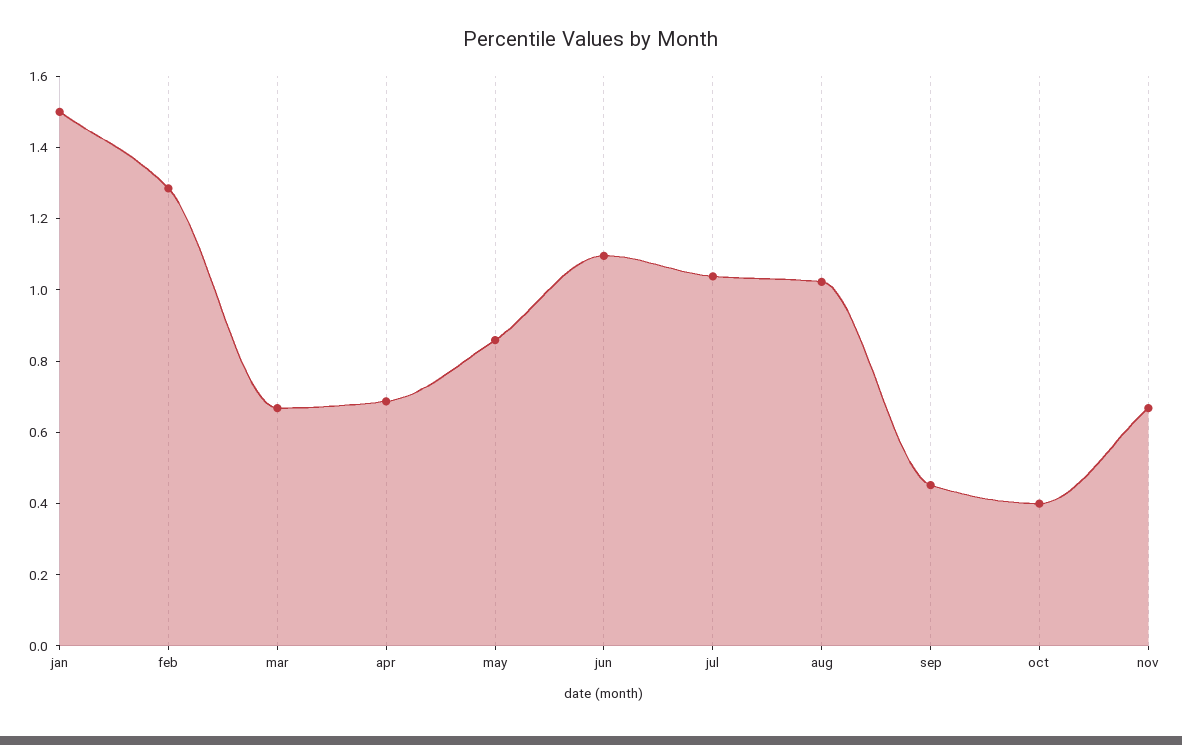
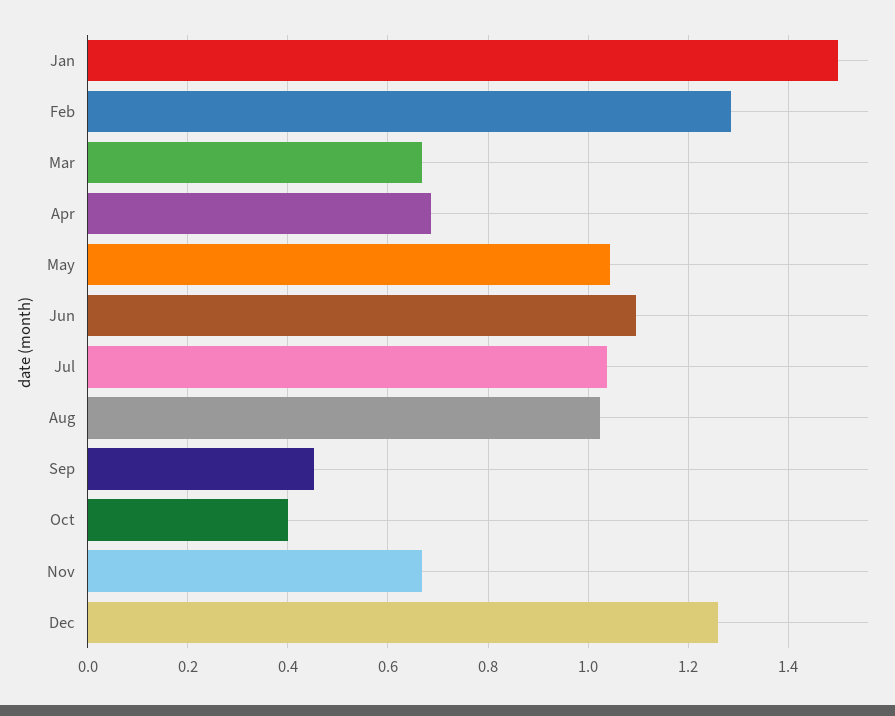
may: 0.85 -> 1.04
Dec: none -> 1.26

